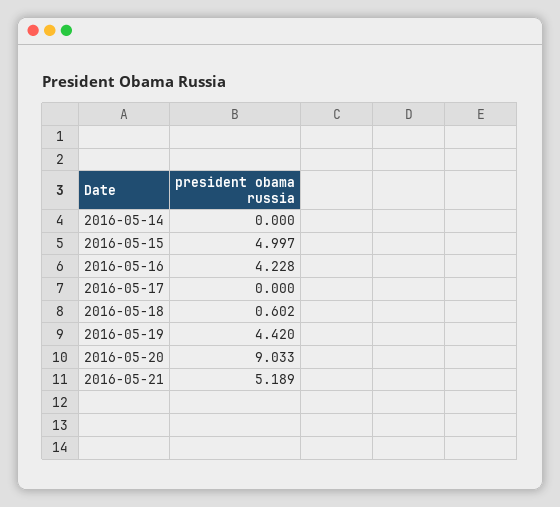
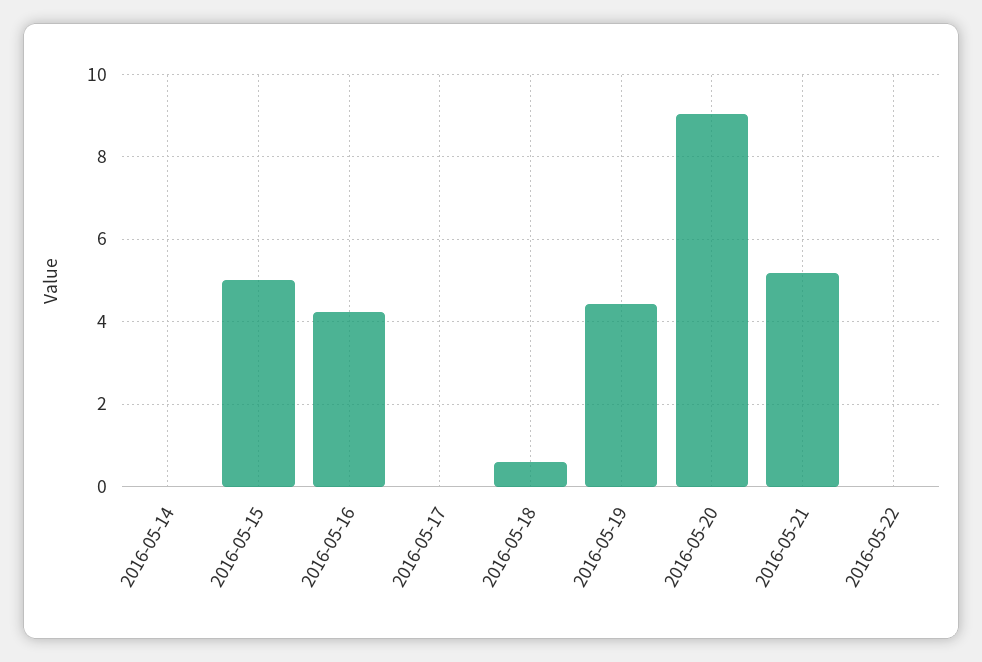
2016-05-22: none -> 0

